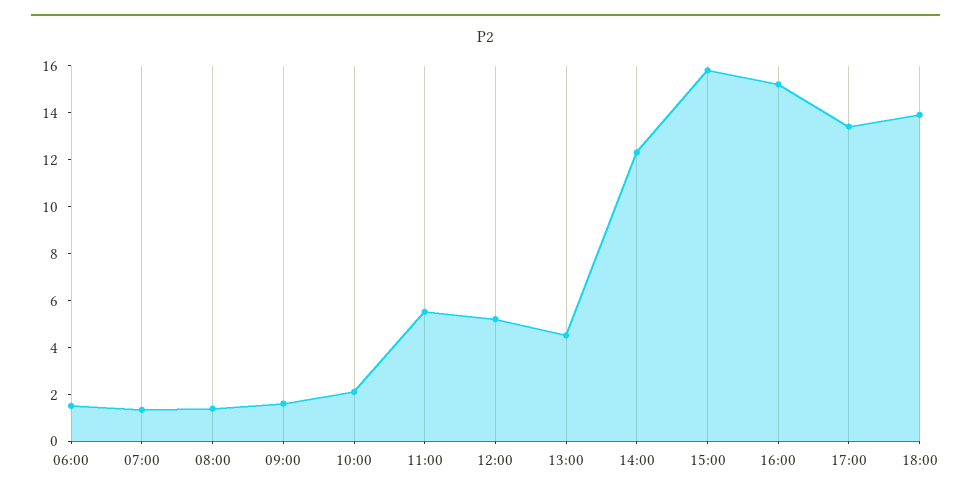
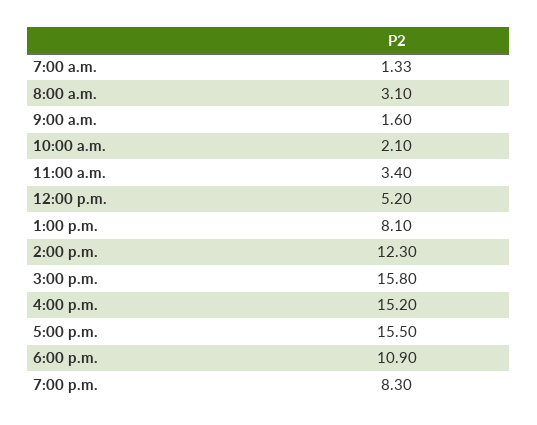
06:00: 1.5 -> none
08:00: 1.5 -> 3.1
11:00: 5.5 -> 3.4
13:00: 4.5 -> 8.1
17:00: 13.5 -> 15.5
18:00: 14 -> 10.9
7:00 p.m.: none -> 8.3

